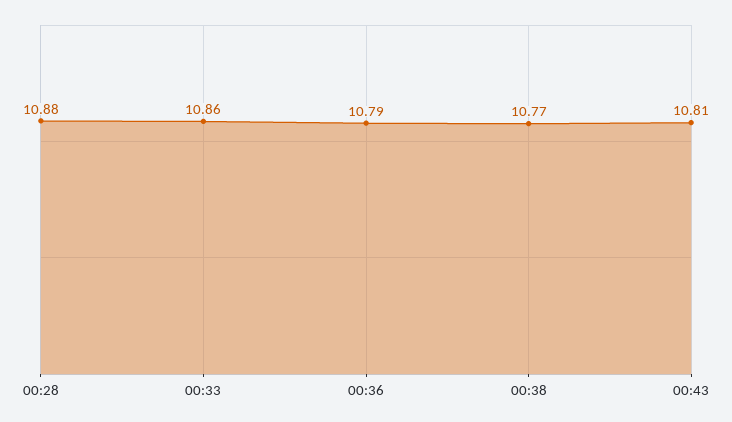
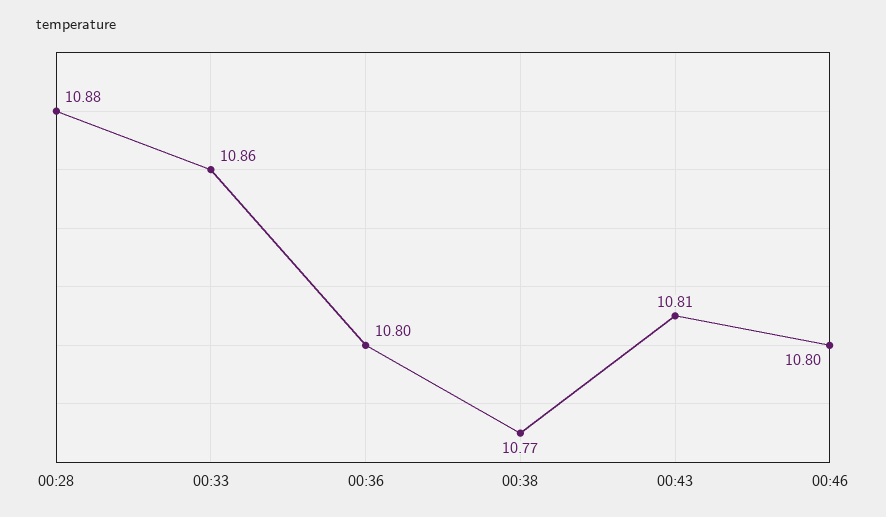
00:36: 10.79 -> 10.8
00:46: none -> 10.8

